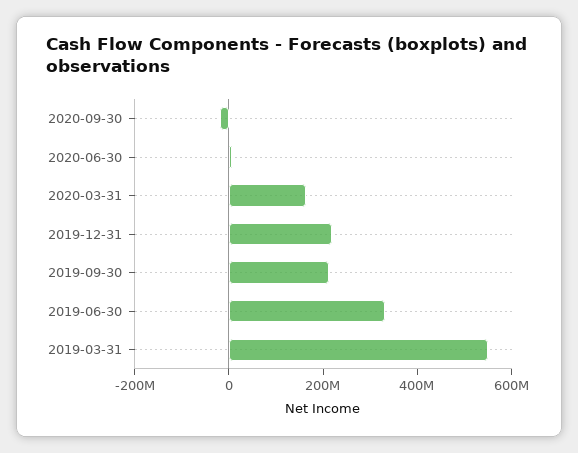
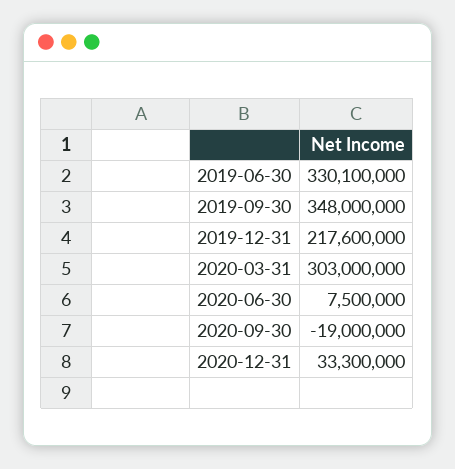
2020-03-31: 150000000 -> 303000000
2019-09-30: 200000000 -> 348000000
2019-03-31: 550000000 -> none
2020-12-31: none -> 33300000

